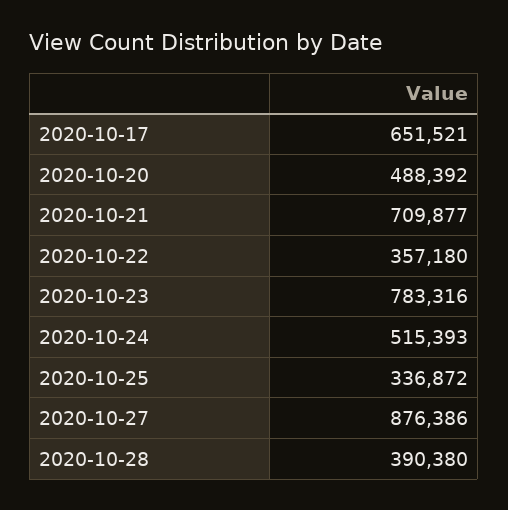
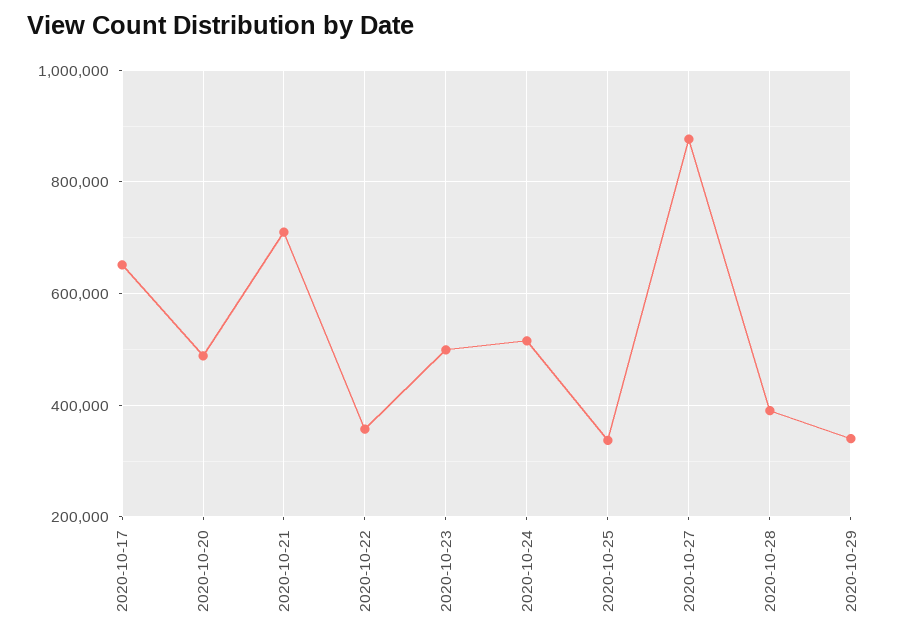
2020-10-23: 783316 -> 500000
2020-10-29: none -> 340000

